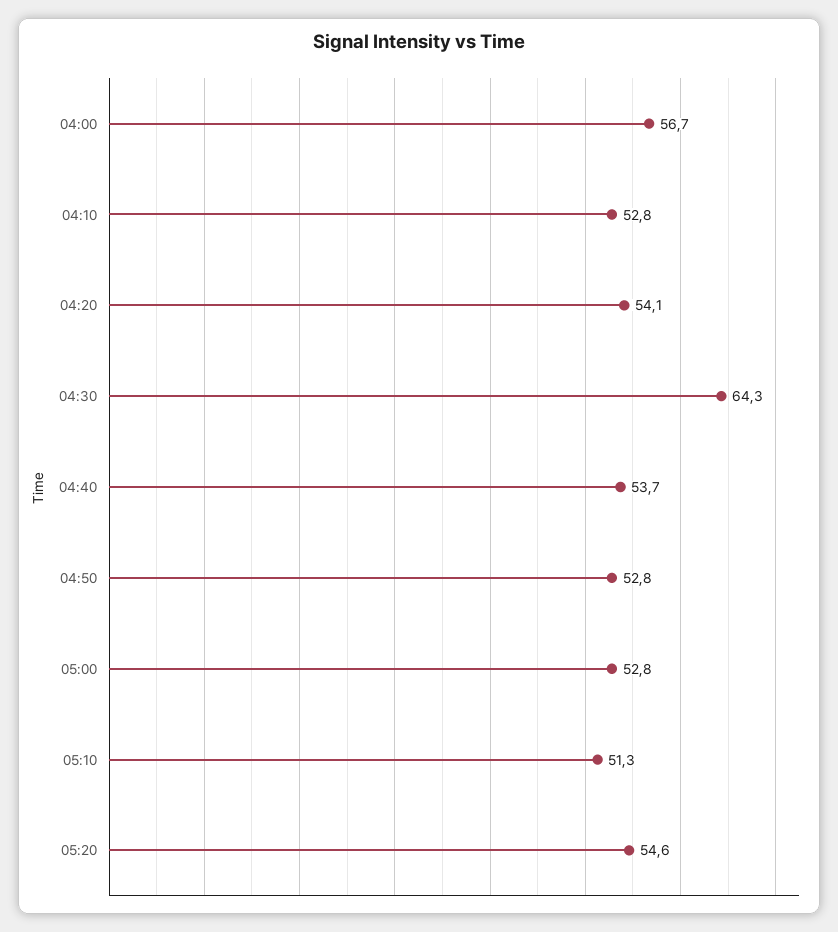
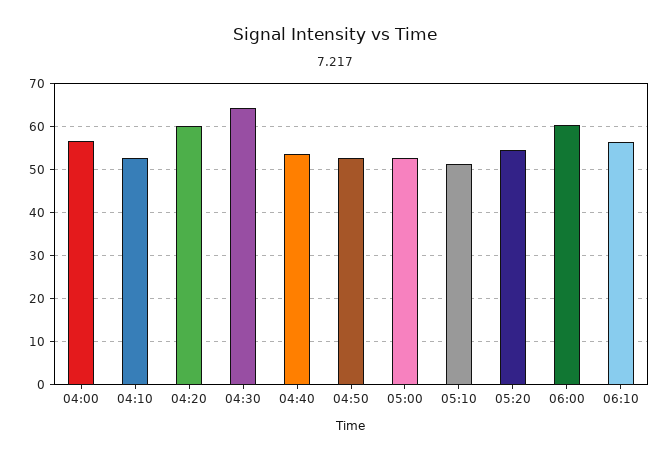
04:20: 54.1 -> 60
06:00: none -> 60
06:10: none -> 56

